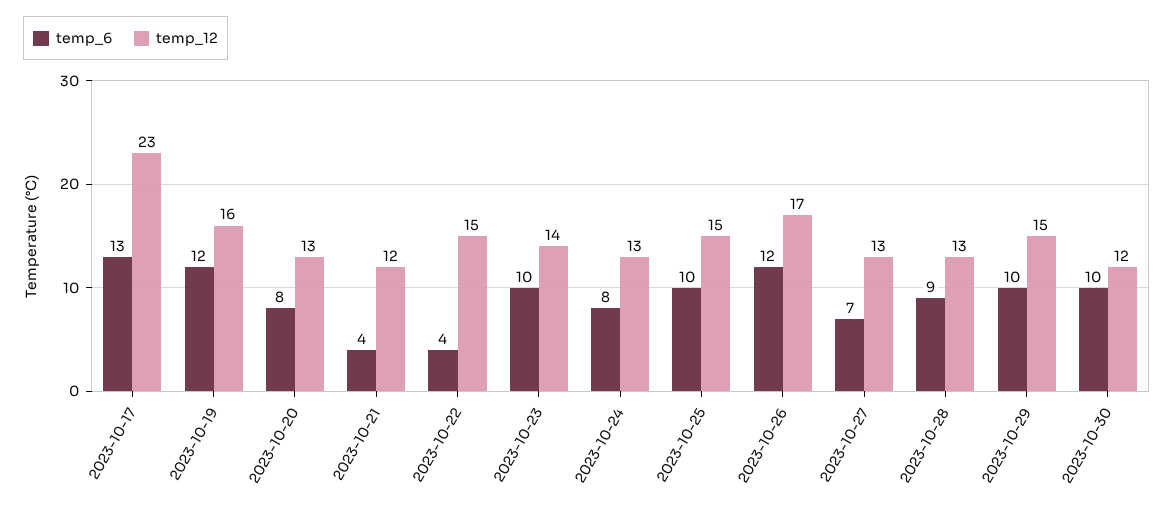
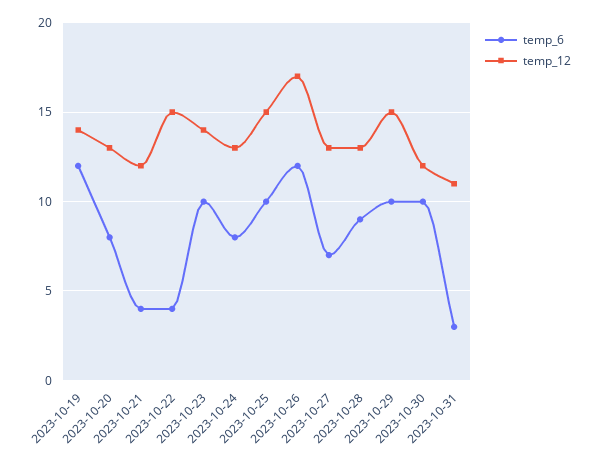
temp_6, 2023-10-17: 13 -> none
temp_12, 2023-10-17: 23 -> none
temp_12, 2023-10-19: 16 -> 14
temp_6, 2023-10-31: none -> 3
temp_12, 2023-10-31: none -> 11

